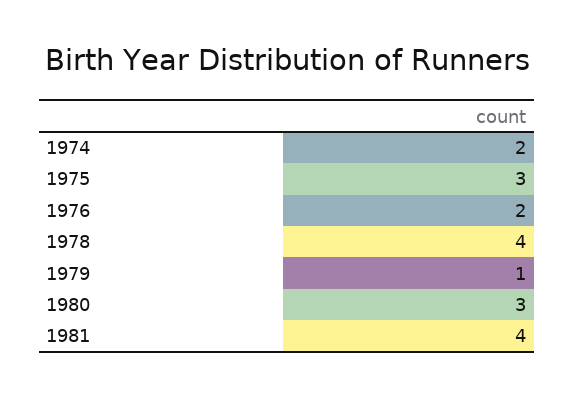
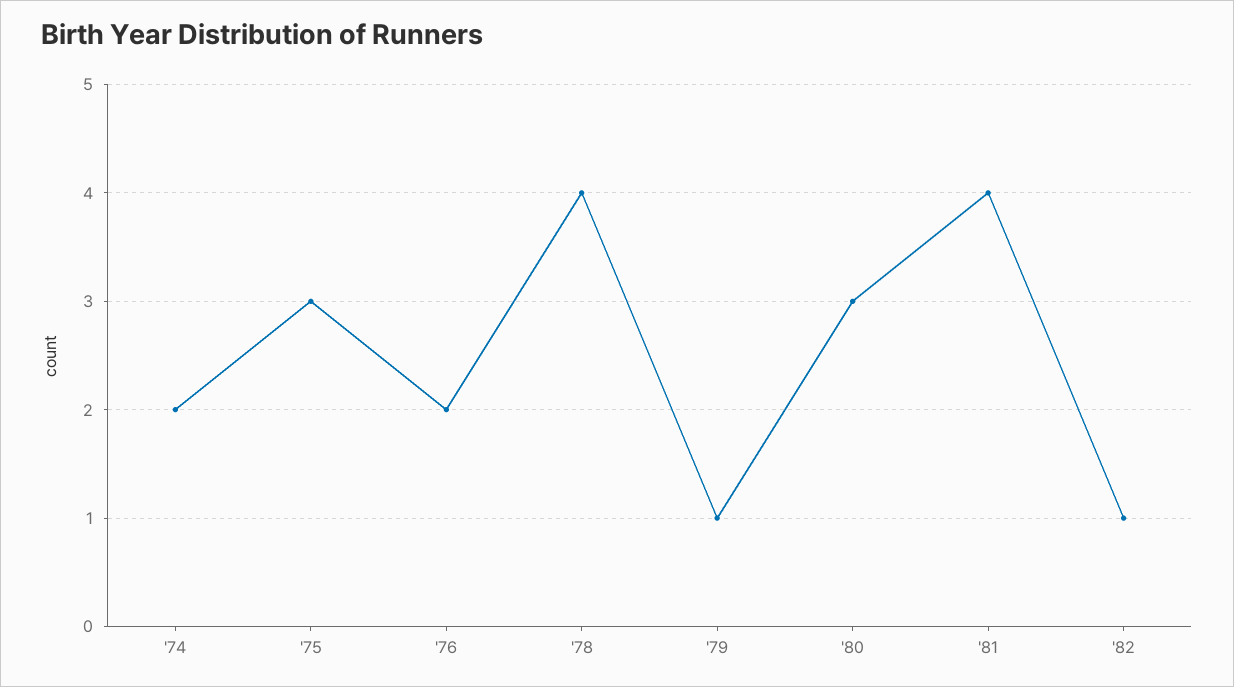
'82: none -> 1

